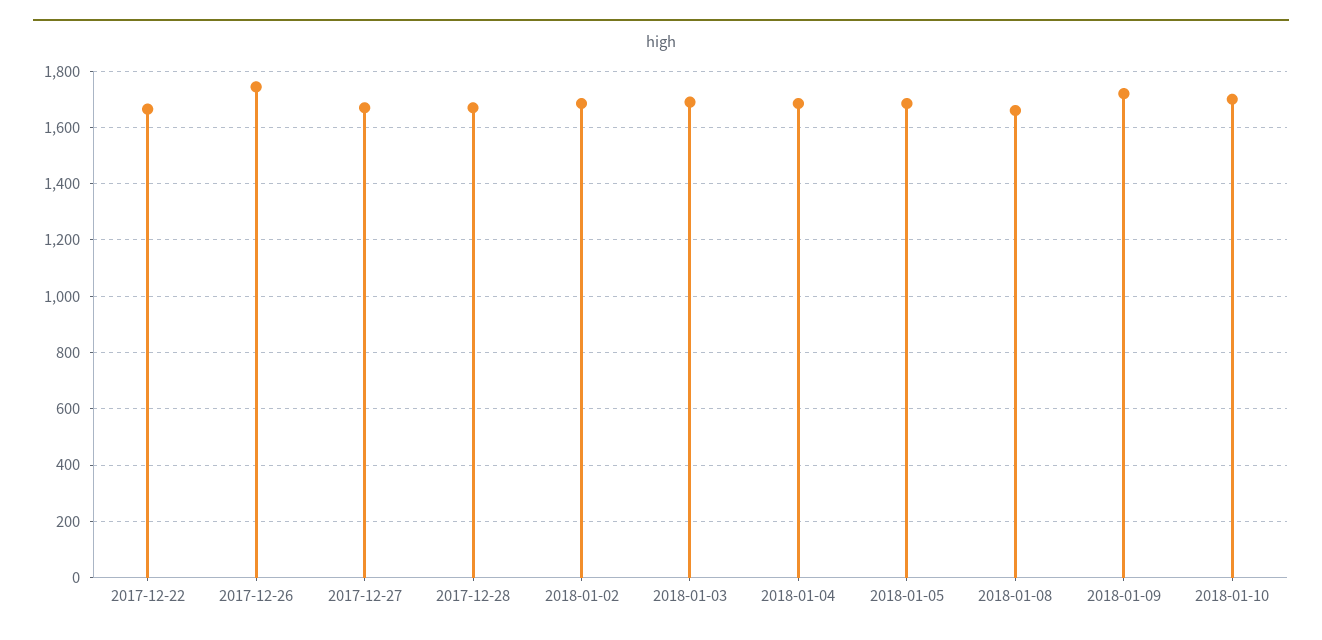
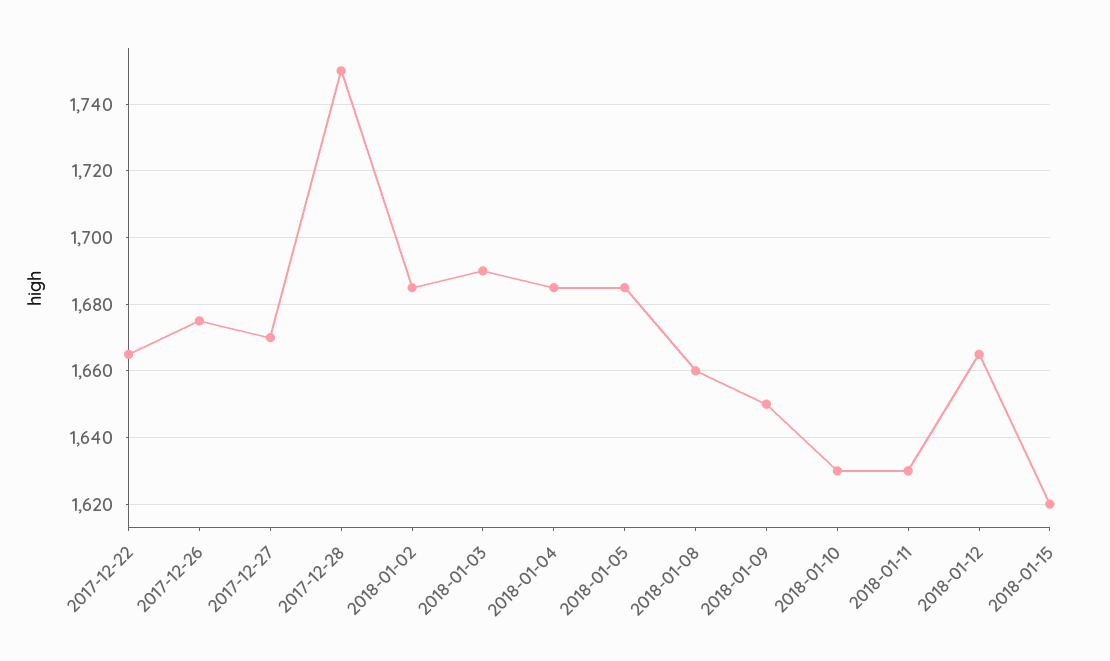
2017-12-26: 1750 -> 1675
2017-12-28: 1675 -> 1750
2018-01-09: 1725 -> 1650
2018-01-10: 1700 -> 1630
2018-01-11: none -> 1630
2018-01-12: none -> 1665
2018-01-15: none -> 1620

